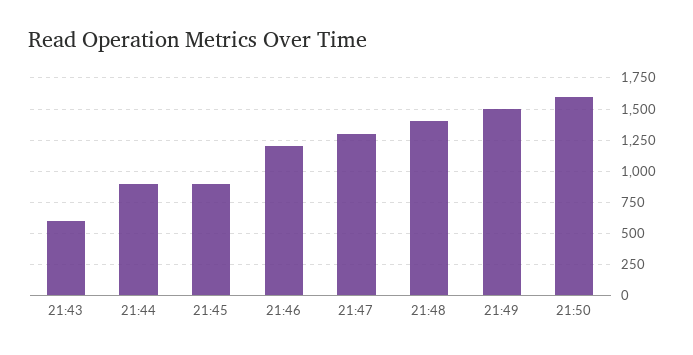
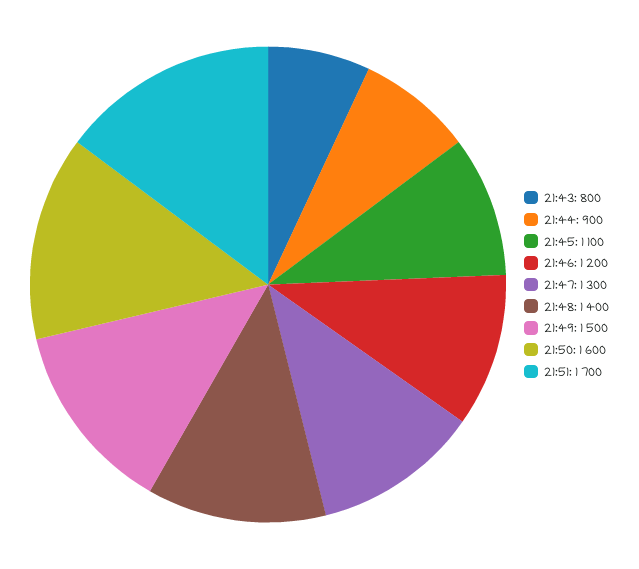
21:43: 600 -> 800
21:45: 900 -> 1100
21:51: none -> 1700

